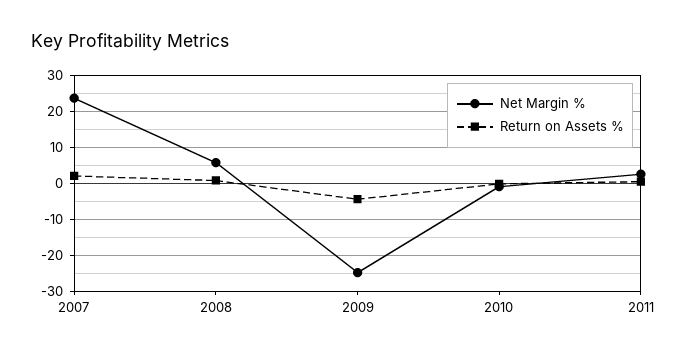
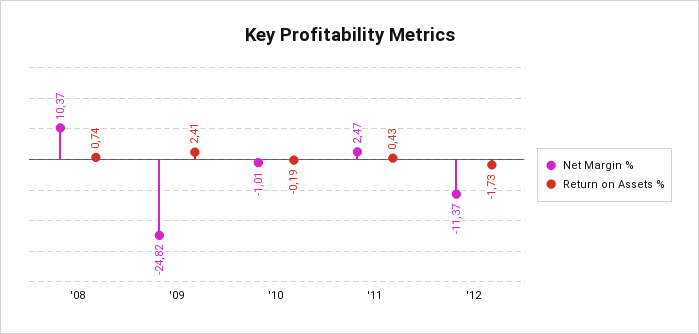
Net Margin %, 2007: 24 -> none
Return on Assets %, 2007: 2 -> none
Net Margin %, 2008: 6 -> 10.37
Return on Assets %, 2009: -4 -> 2.41
Net Margin %, '12: none -> -11.37
Return on Assets %, '12: none -> -1.73

